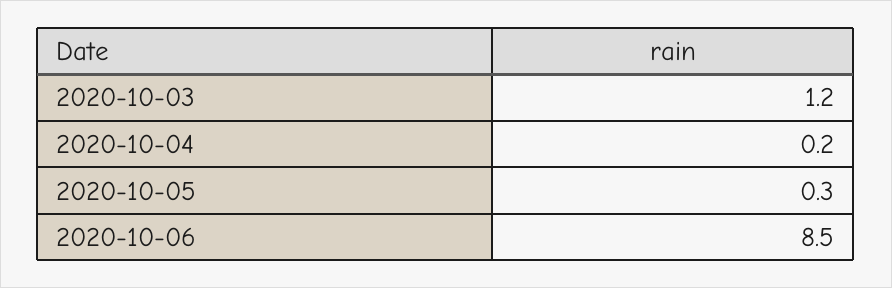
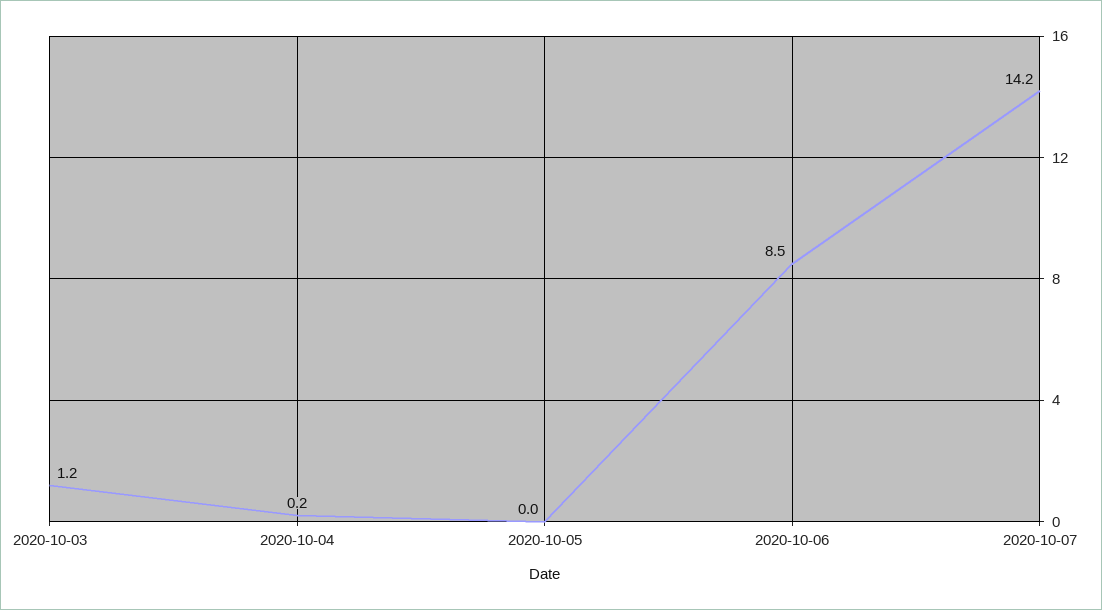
2020-10-05: 0.3 -> 0
2020-10-07: none -> 14.2

